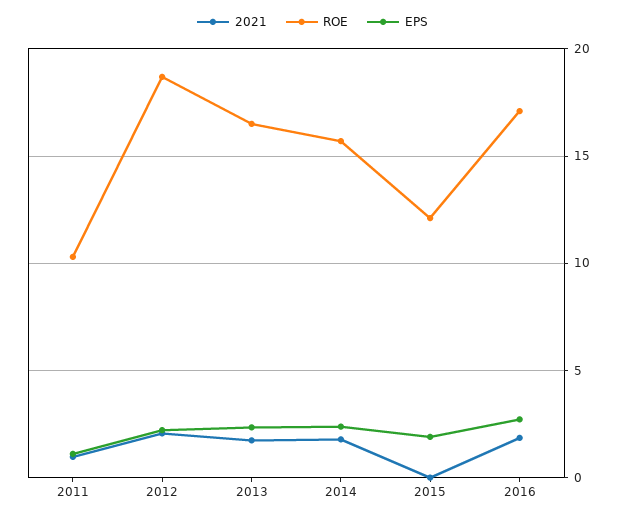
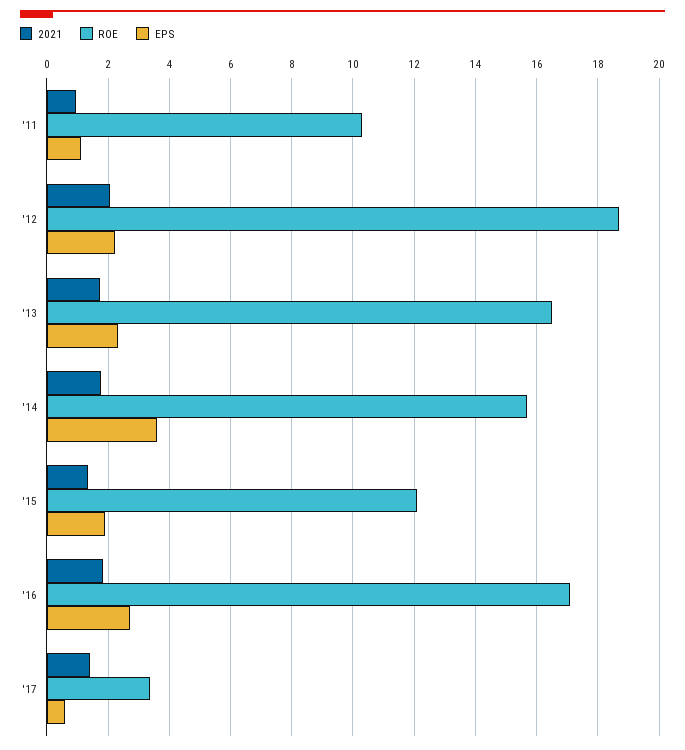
EPS, 2014: 2.5 -> 3.6
2021, 2015: 0 -> 1.4
2021, '17: none -> 1.4
ROE, '17: none -> 3.4
EPS, '17: none -> 0.6

